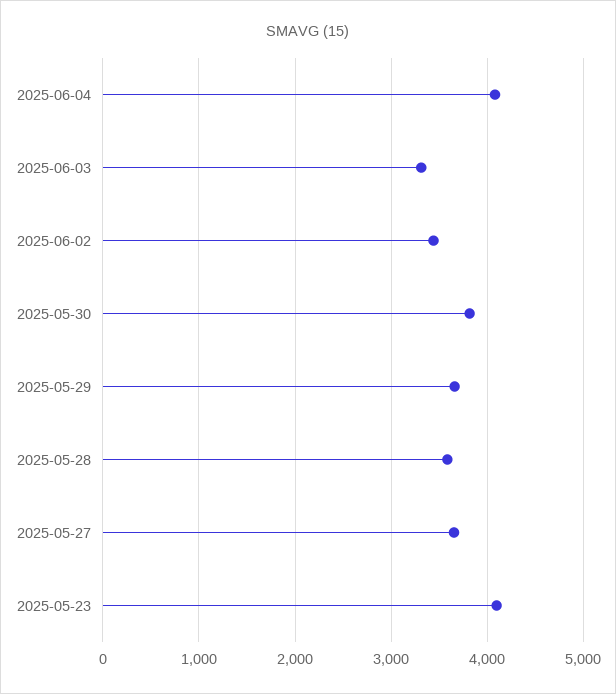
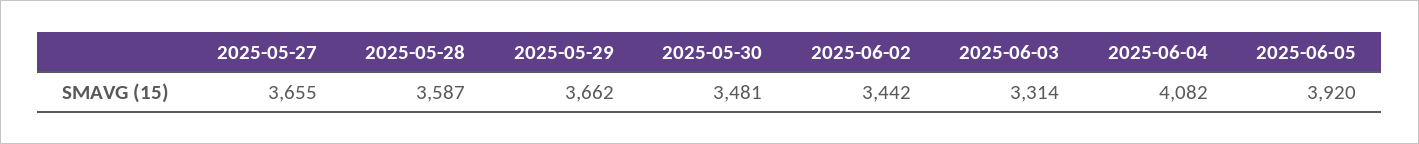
2025-05-30: 3800 -> 3481
2025-05-23: 4100 -> none
2025-06-05: none -> 3920

